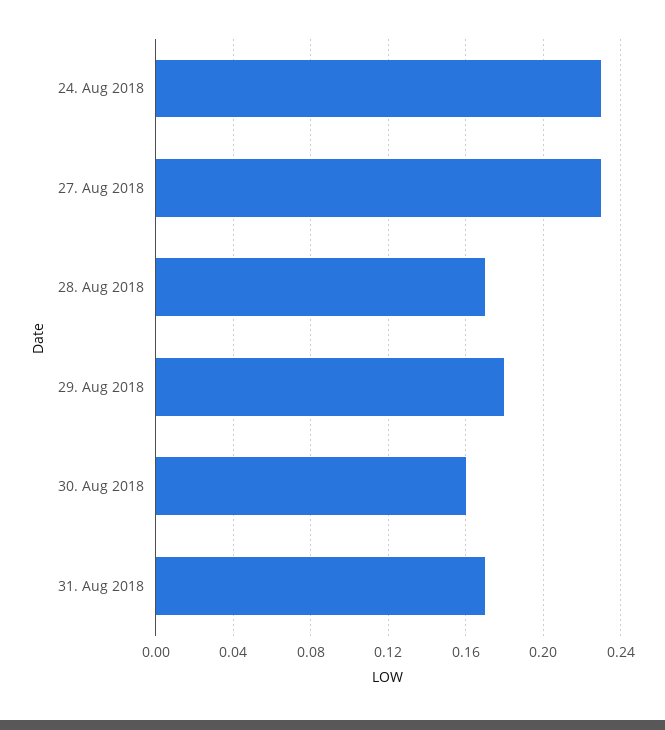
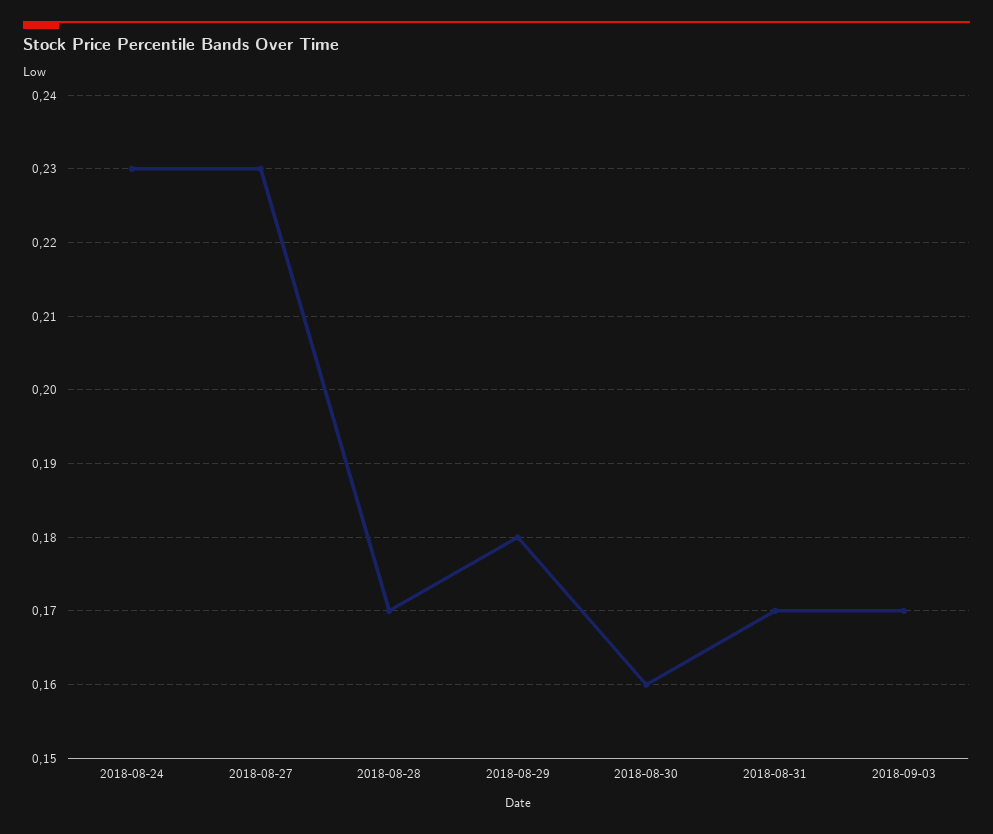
2018-09-03: none -> 0.17

